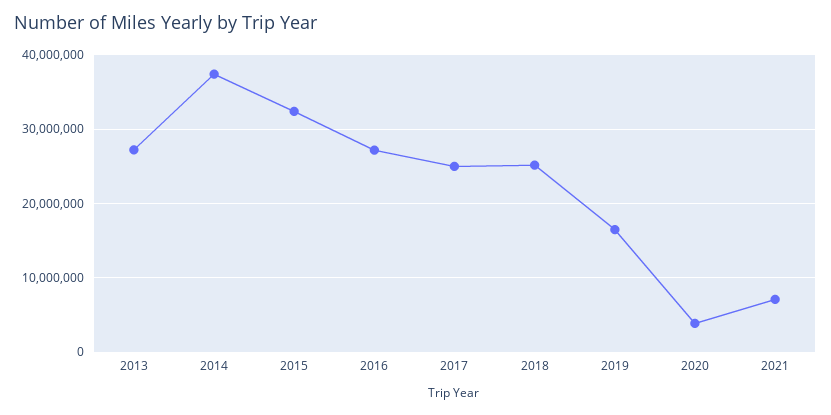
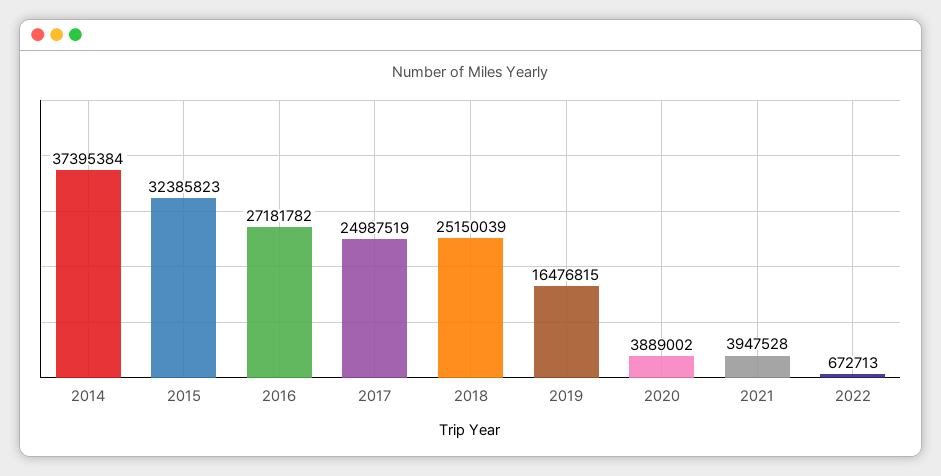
2013: 27000000 -> none
2021: 7000000 -> 3947528
2022: none -> 672713

